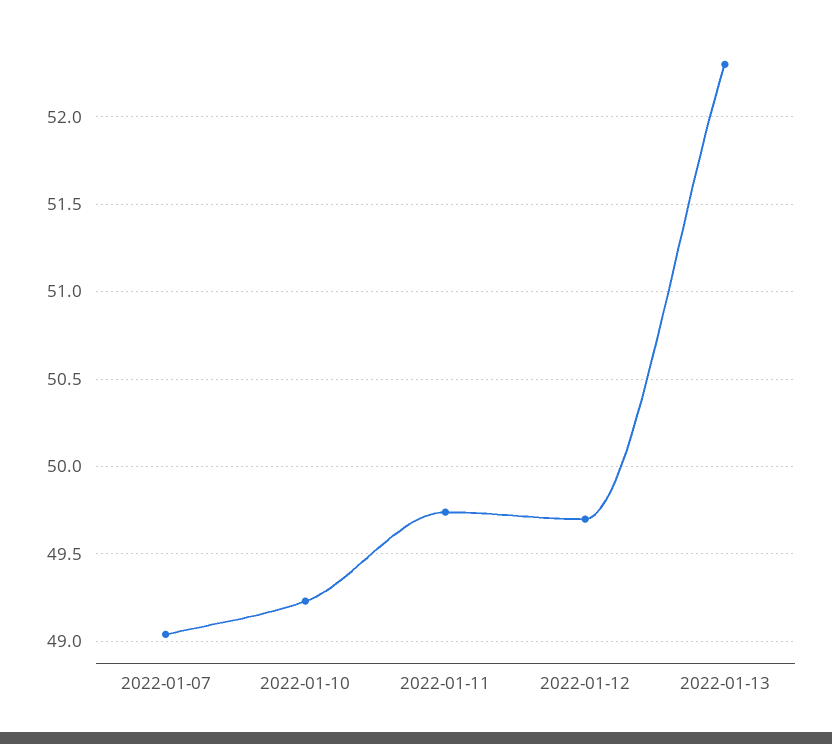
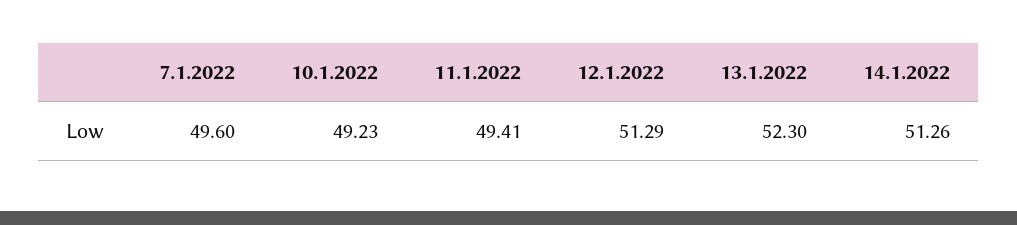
2022-01-07: 49.05 -> 49.6
2022-01-11: 49.75 -> 49.41
2022-01-12: 49.7 -> 51.29
14.1.2022: none -> 51.26

